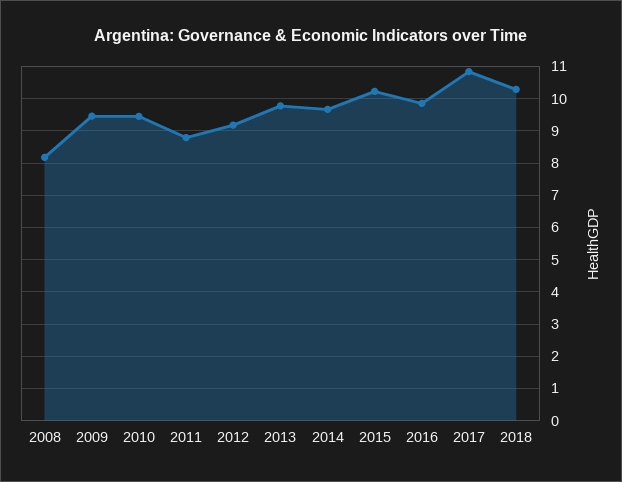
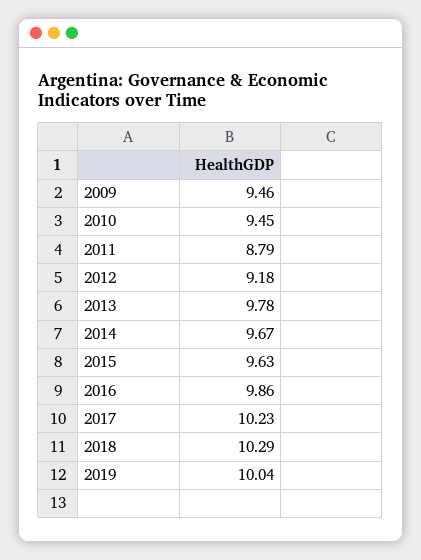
2008: 8.2 -> none
2015: 10.2 -> 9.63
2017: 10.8 -> 10.23
2019: none -> 10.04

